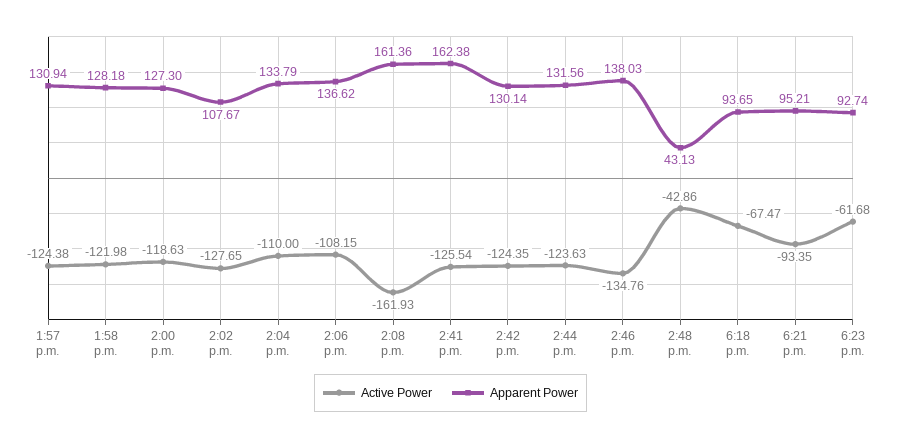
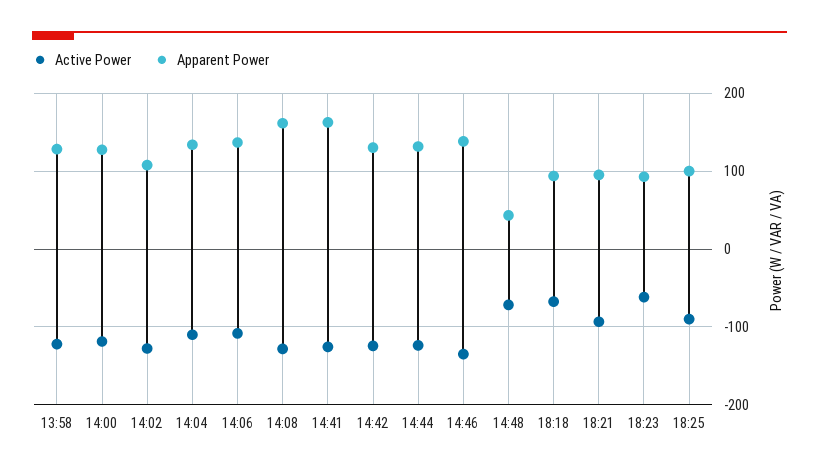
Active Power, 1:57 p.m.: -124.38 -> none
Apparent Power, 1:57 p.m.: 130.94 -> none
Active Power, 2:08 p.m.: -161.93 -> -130
Active Power, 2:48 p.m.: -42.86 -> -70
Active Power, 18:25: none -> -90
Apparent Power, 18:25: none -> 100

